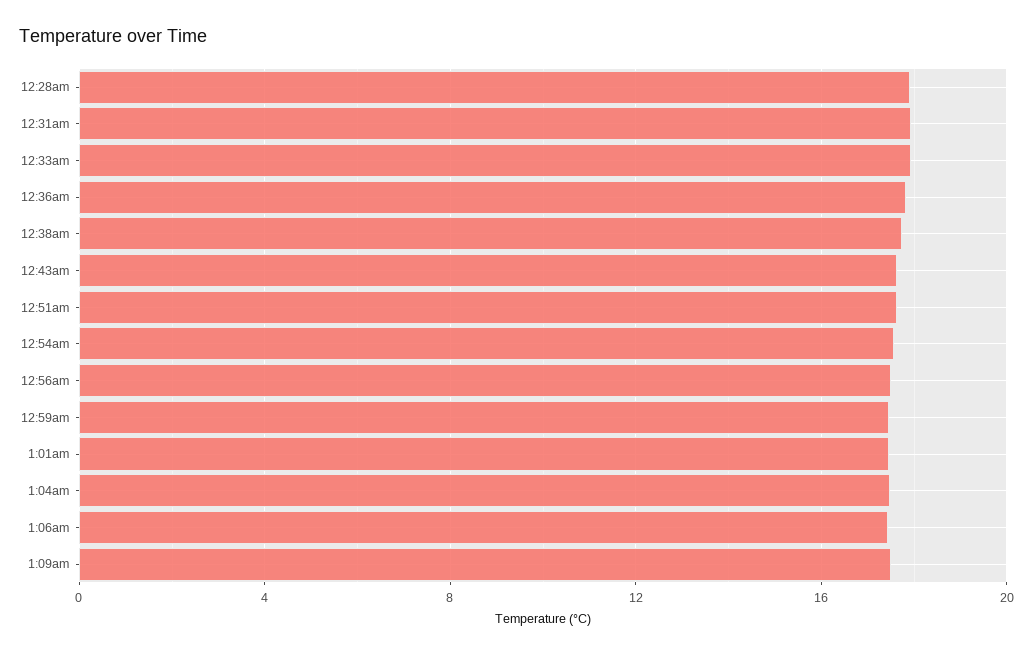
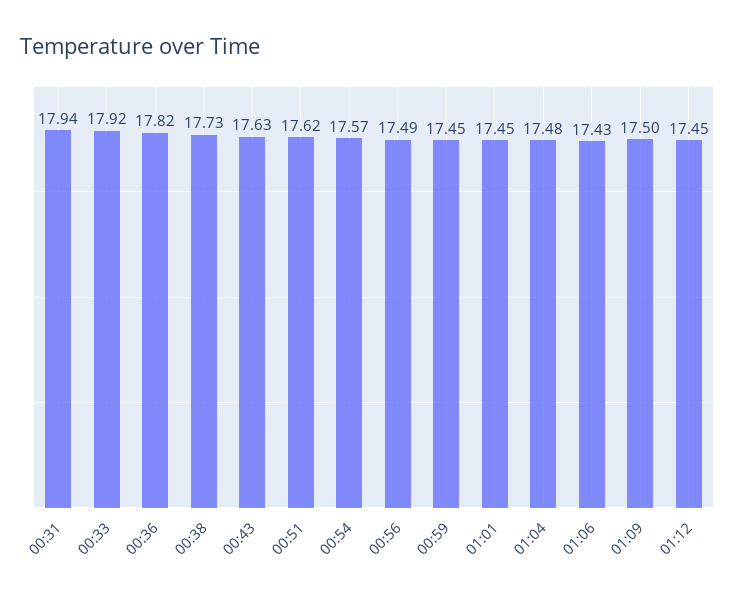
12:28am: 18 -> none
01:12: none -> 17.45

